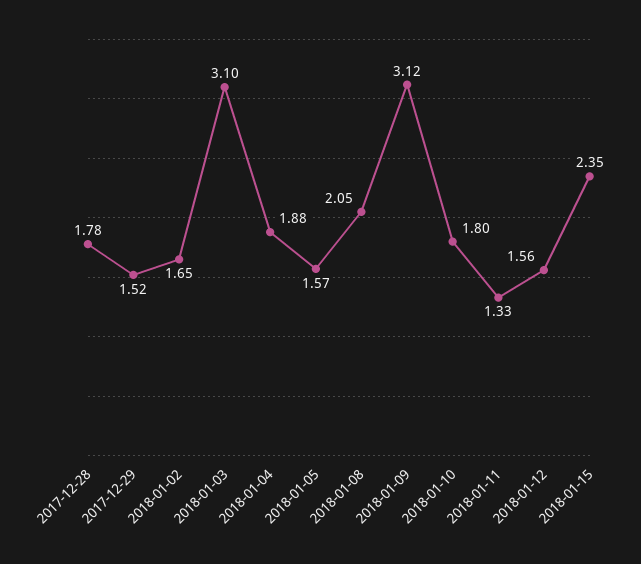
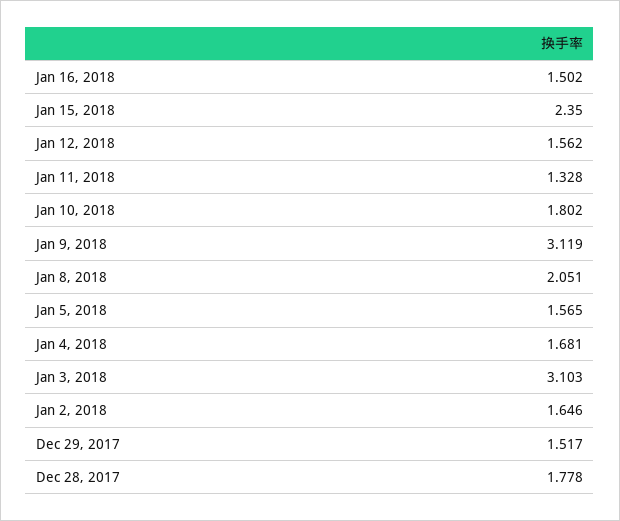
2018-01-04: 1.88 -> 1.681
Jan 16, 2018: none -> 1.502

